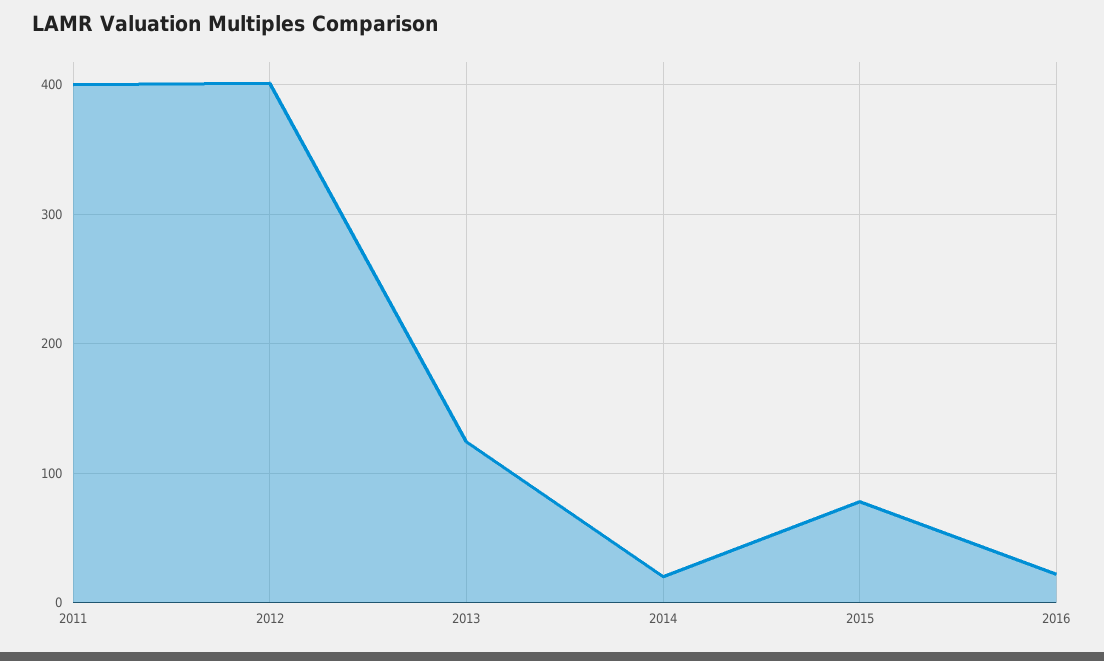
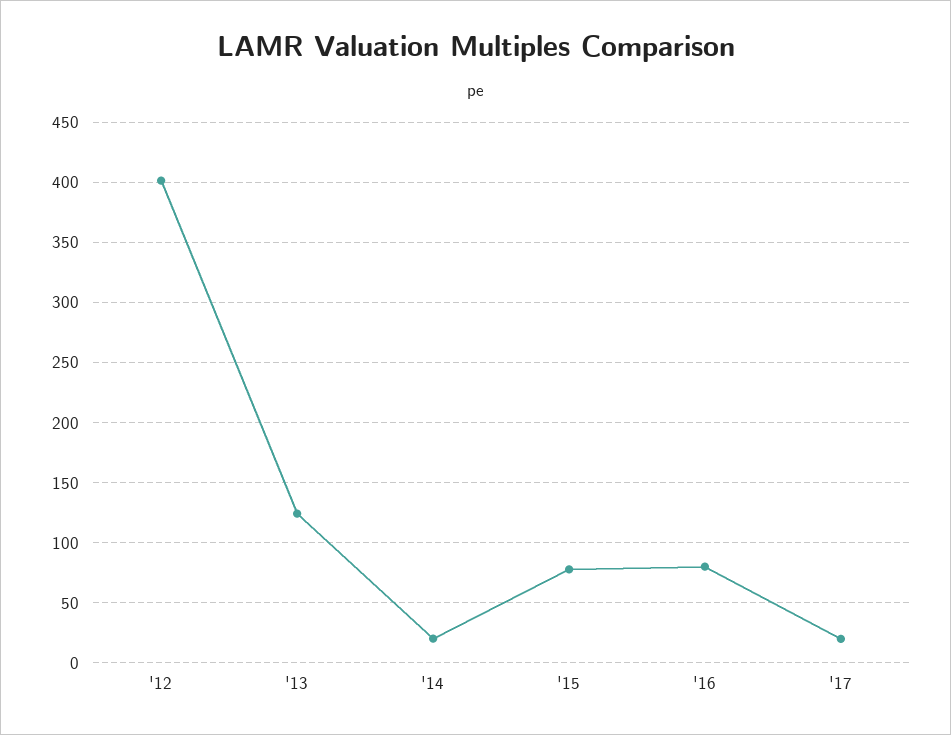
2011: 400 -> none
2016: 20 -> 80
'17: none -> 20

